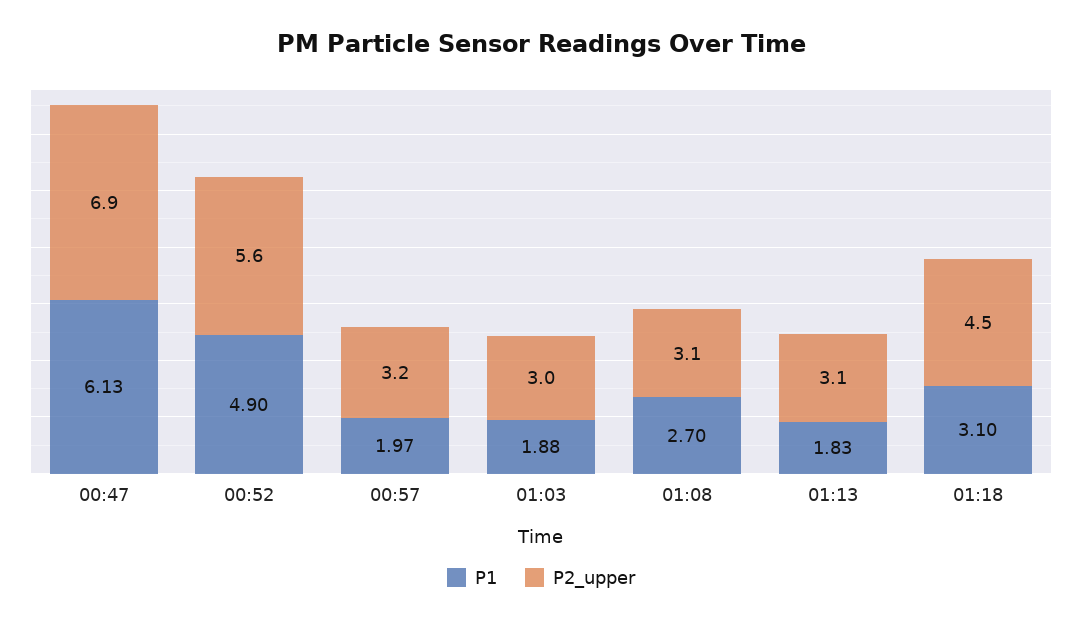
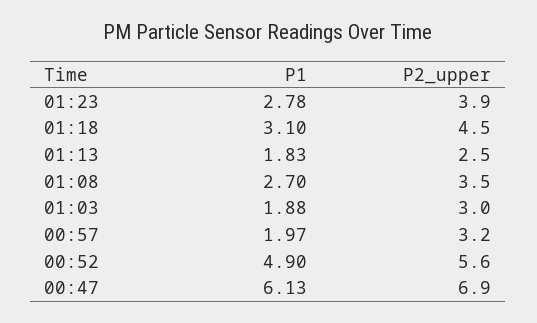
P2_upper, 01:08: 3.1 -> 3.5
P2_upper, 01:13: 3.1 -> 2.5
P1, 01:23: none -> 2.78
P2_upper, 01:23: none -> 3.9

